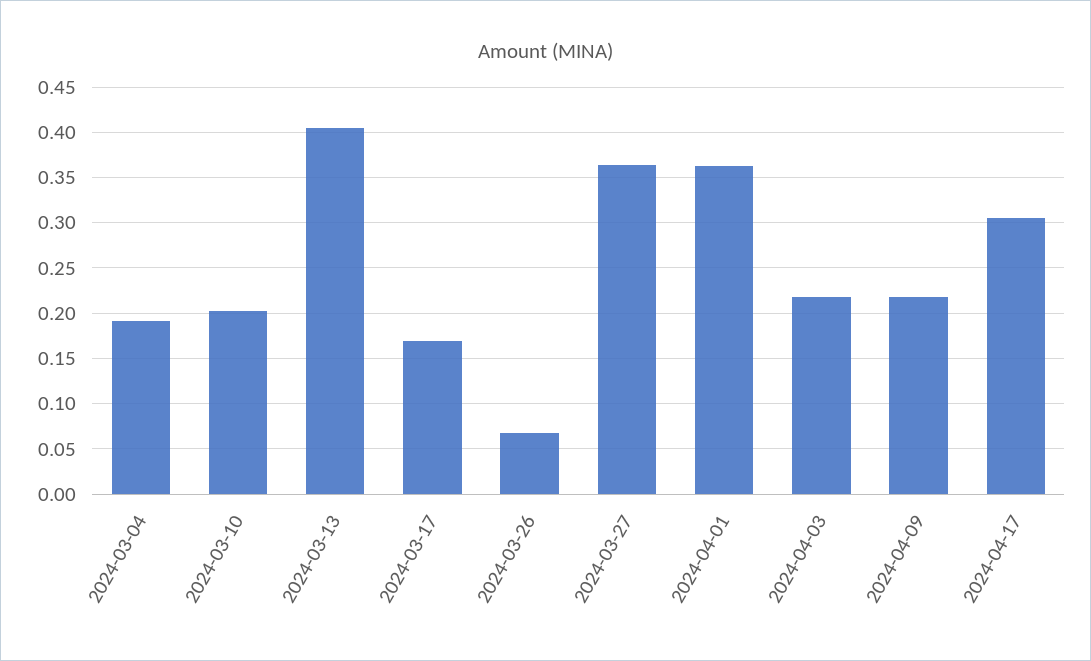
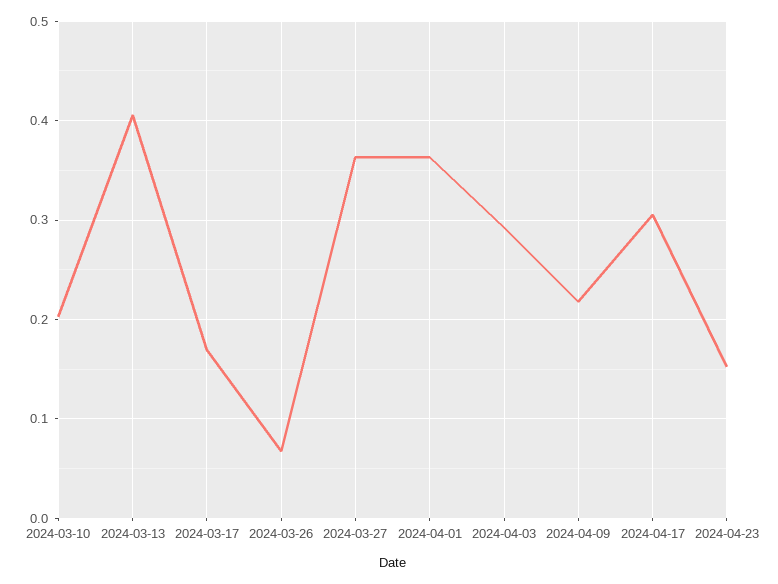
2024-03-04: 0.19 -> none
2024-04-03: 0.22 -> 0.29
2024-04-23: none -> 0.15

